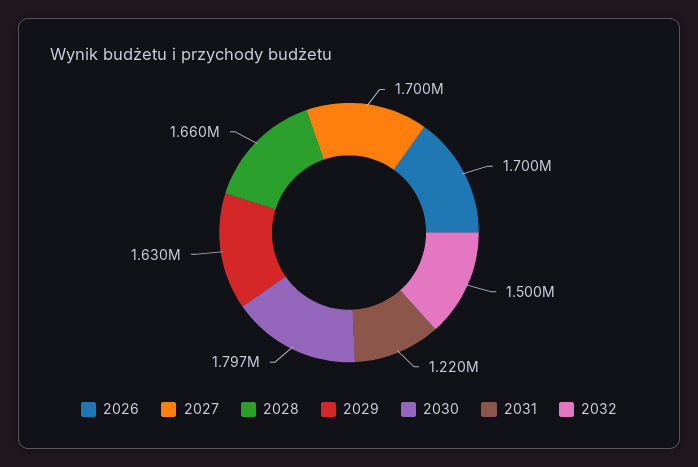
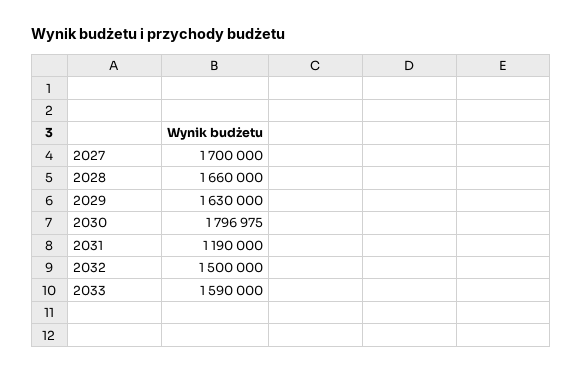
2026: 1700000 -> none
2031: 1220000 -> 1190000
2033: none -> 1590000

